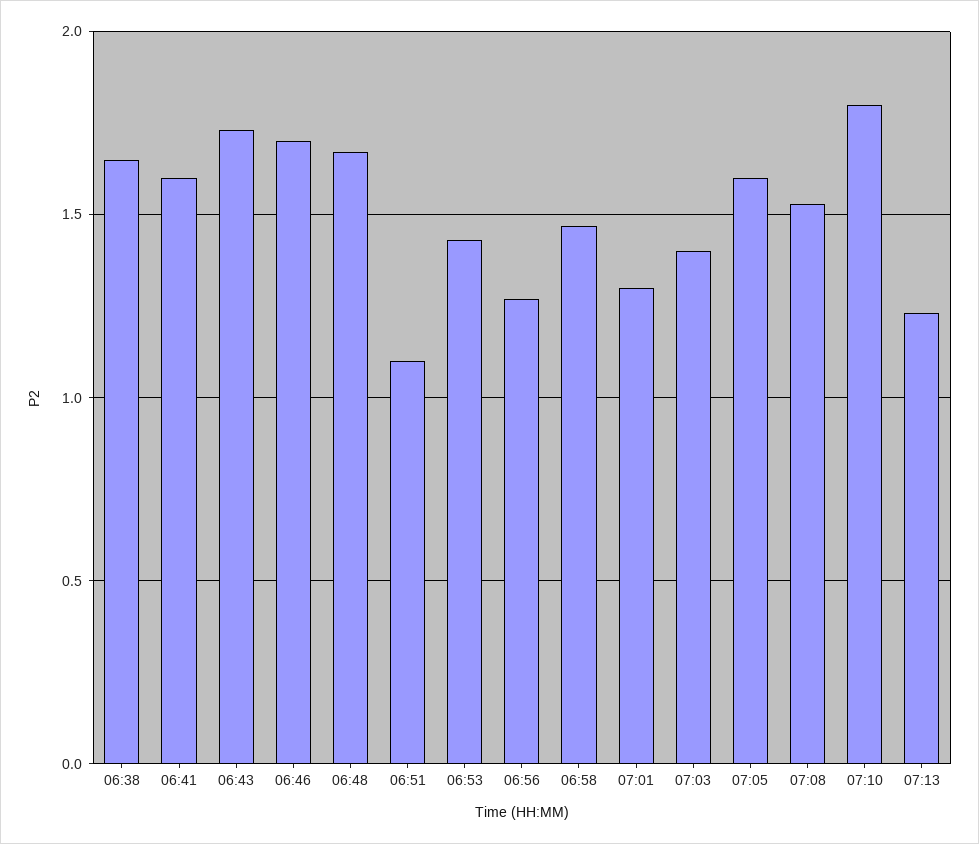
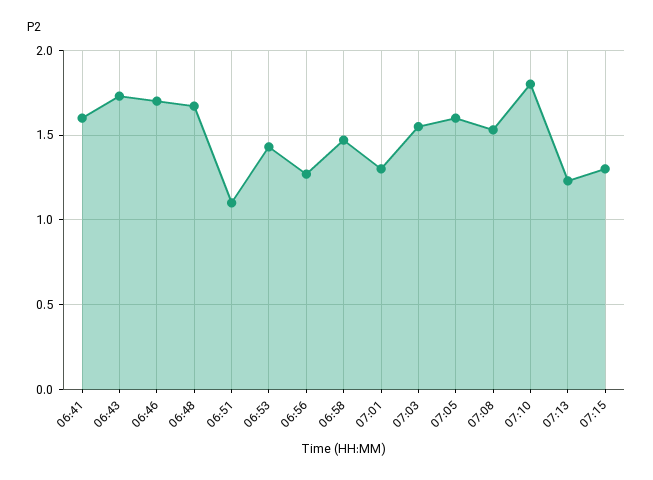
06:38: 1.65 -> none
07:03: 1.4 -> 1.55
07:15: none -> 1.3

